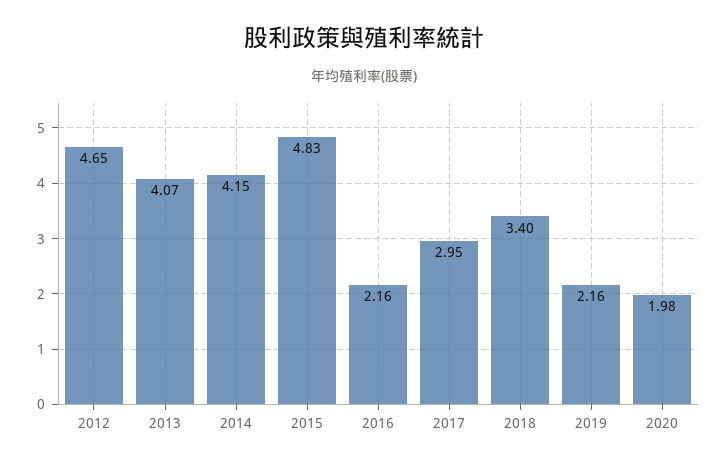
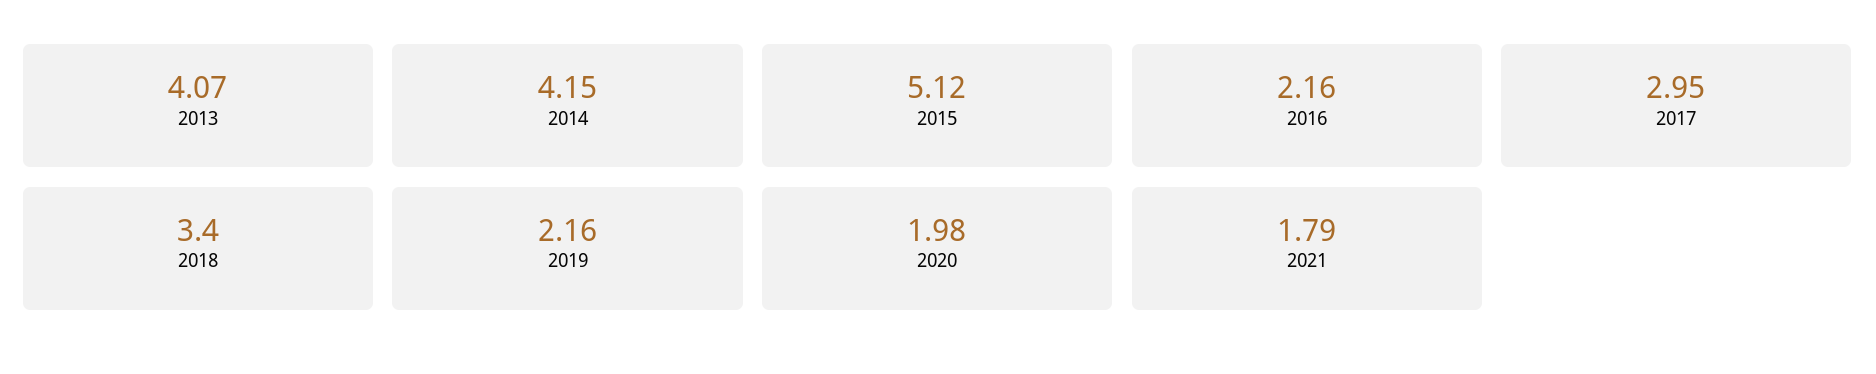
2012: 4.65 -> none
2015: 4.83 -> 5.12
2021: none -> 1.79

